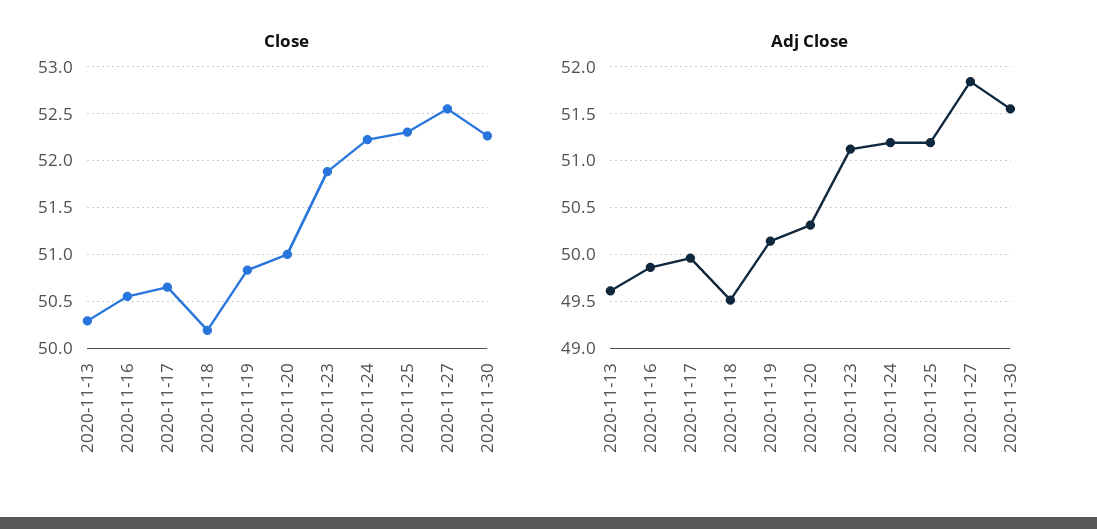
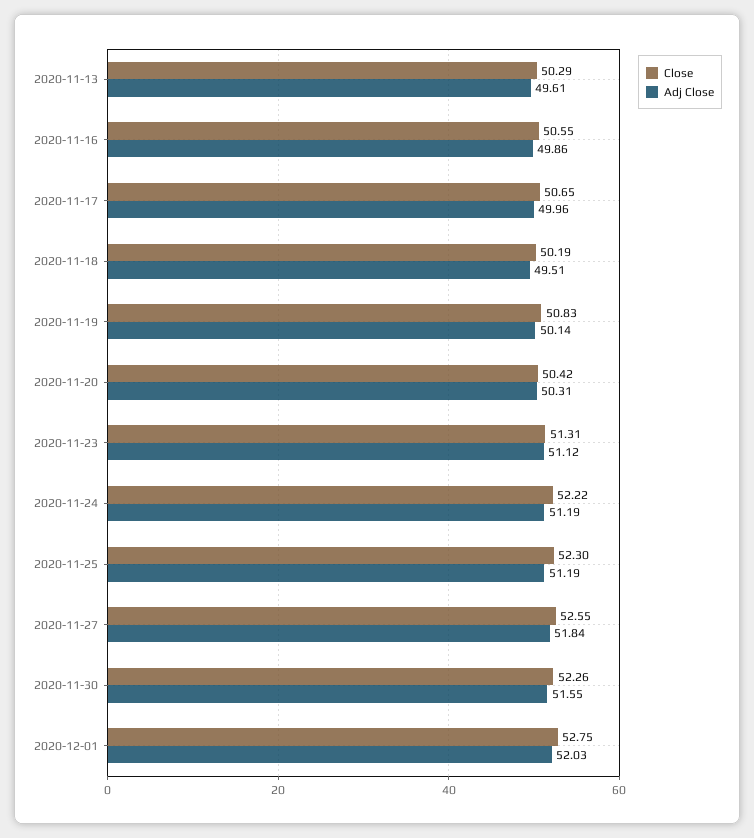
Close, 2020-11-20: 51 -> 50.42
Close, 2020-11-23: 51.9 -> 51.31
Close, 2020-12-01: none -> 52.75
Adj Close, 2020-12-01: none -> 52.03

